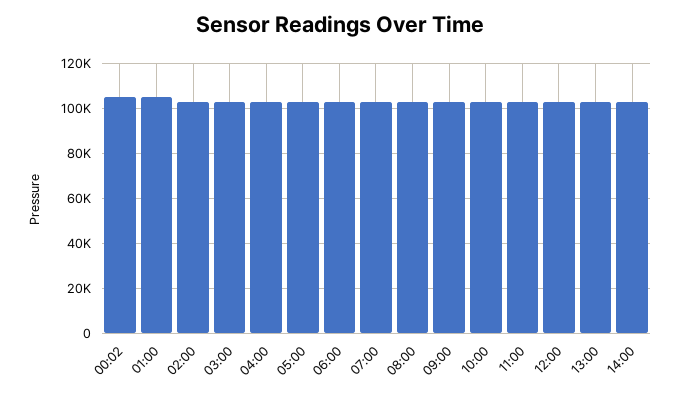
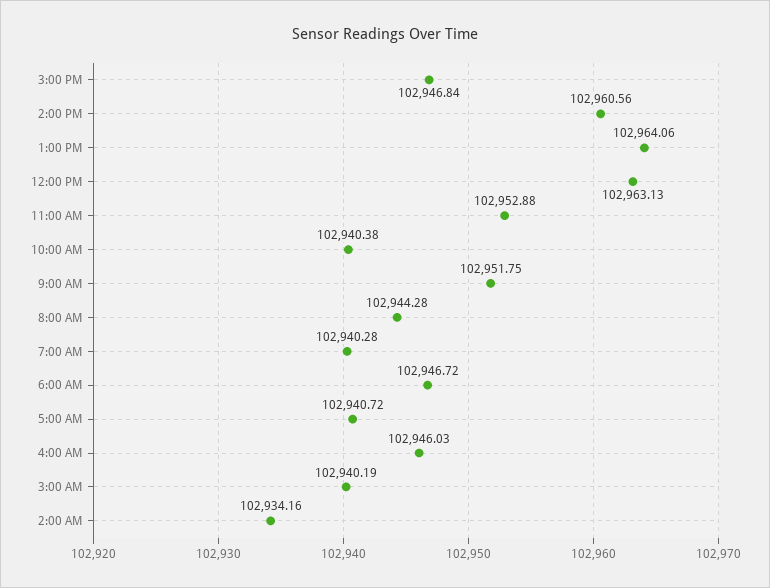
00:02: 105000 -> none
01:00: 105000 -> none
3:00 PM: none -> 102946.84

